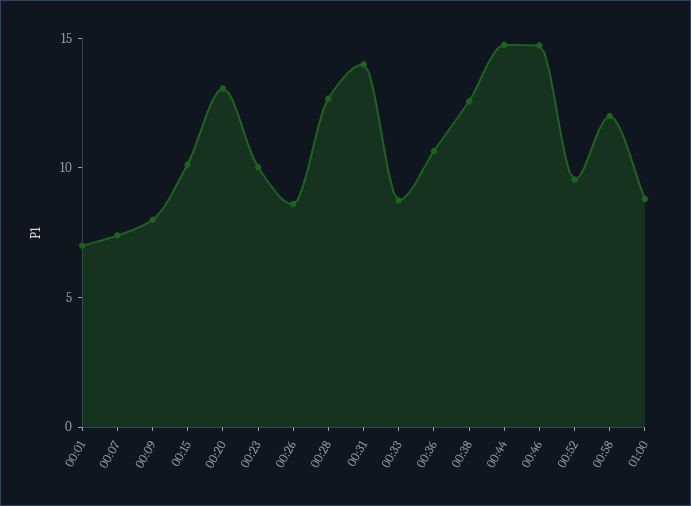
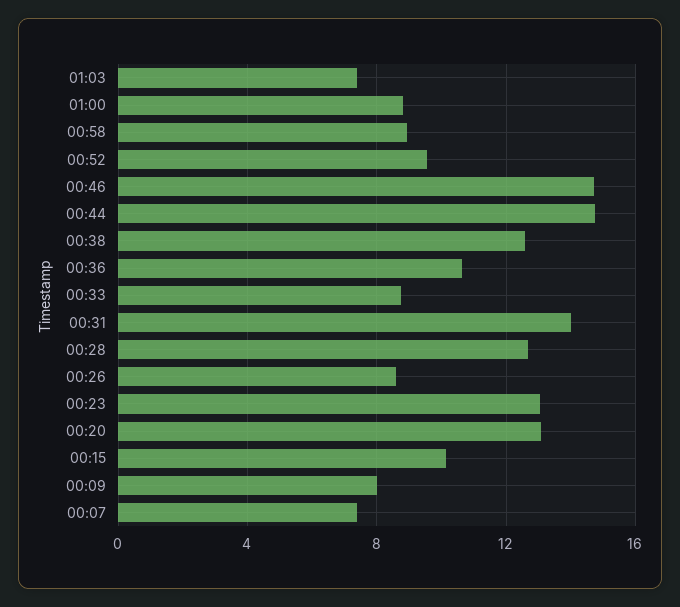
00:01: 7 -> none
00:23: 10 -> 13
00:58: 12 -> 9
01:03: none -> 7.5

